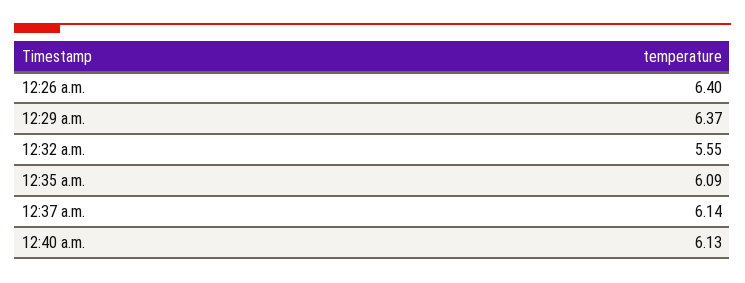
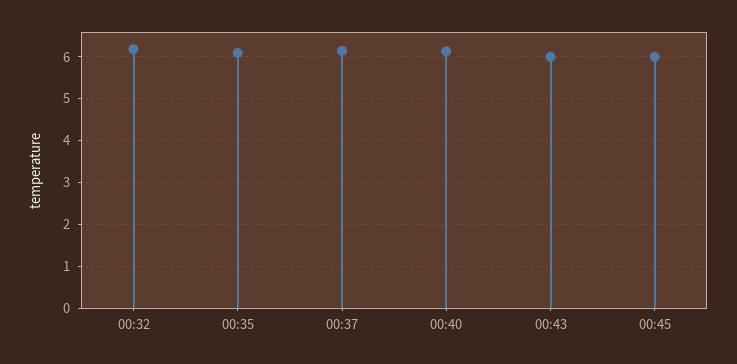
12:26 a.m.: 6.4 -> none
12:29 a.m.: 6.37 -> none
12:32 a.m.: 5.55 -> 6.2
00:43: none -> 6
00:45: none -> 6

